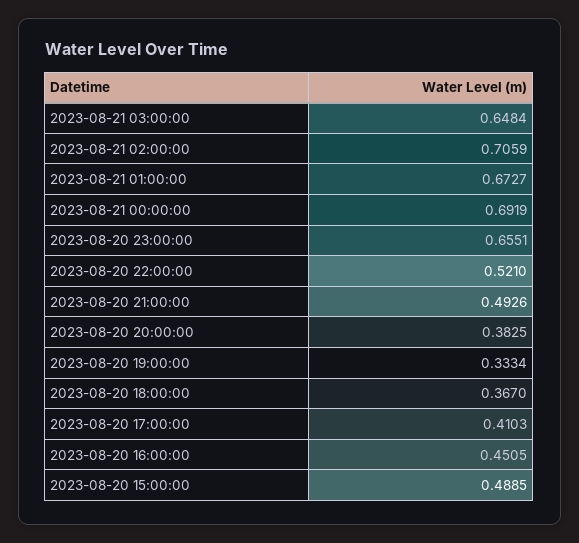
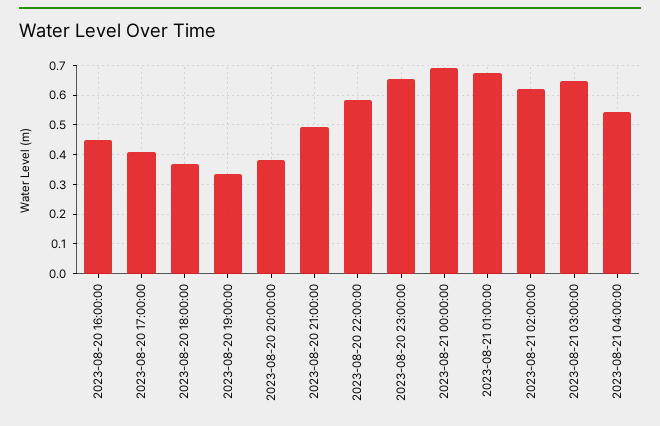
2023-08-21 02:00:00: 0.7059 -> 0.625
2023-08-20 22:00:00: 0.521 -> 0.575
2023-08-20 15:00:00: 0.4885 -> none
2023-08-21 04:00:00: none -> 0.55

